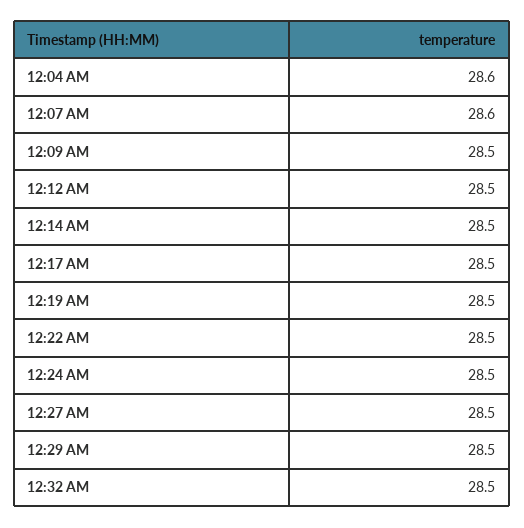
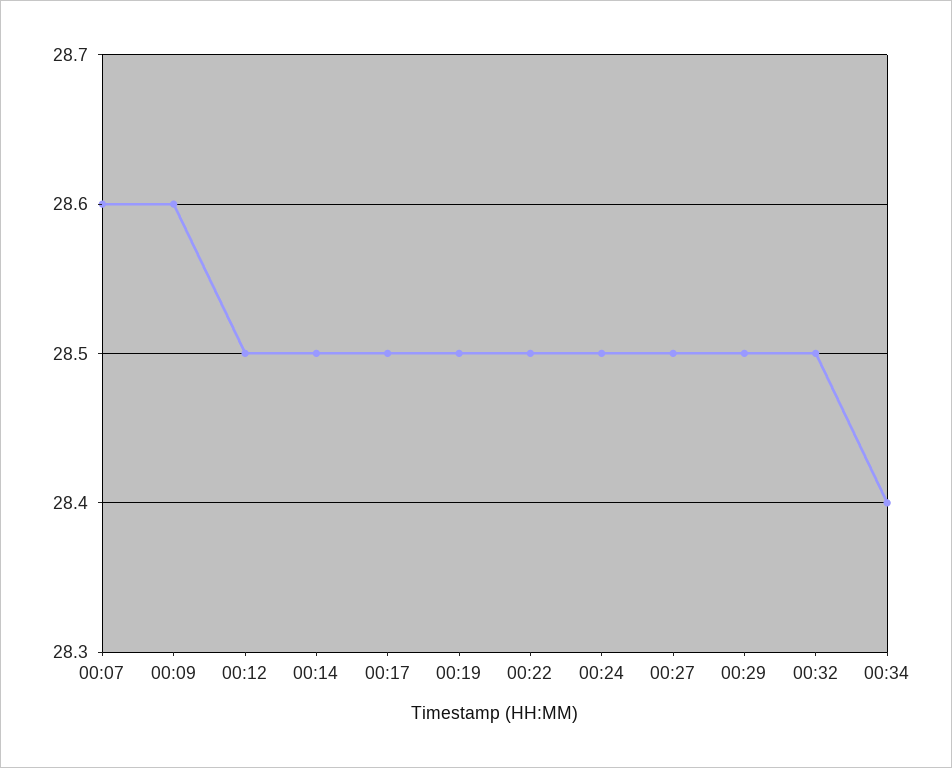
12:04 AM: 28.6 -> none
12:09 AM: 28.5 -> 28.6
00:34: none -> 28.4

